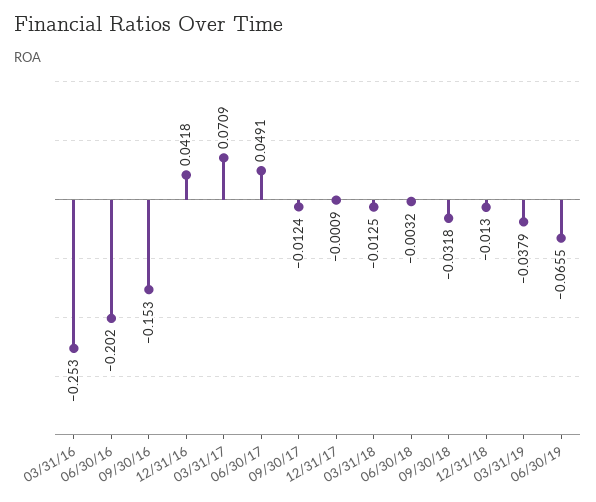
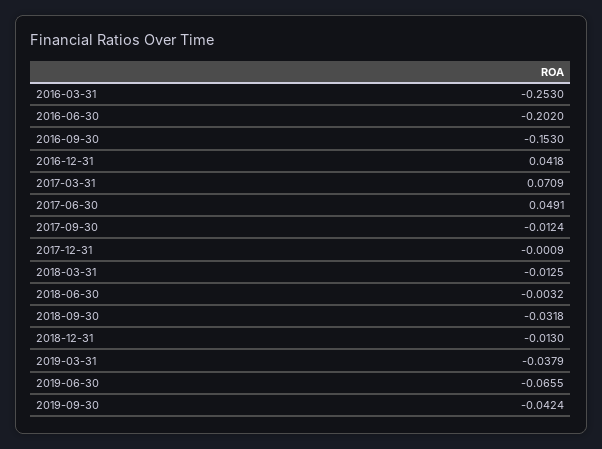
2019-09-30: none -> -0.0424

